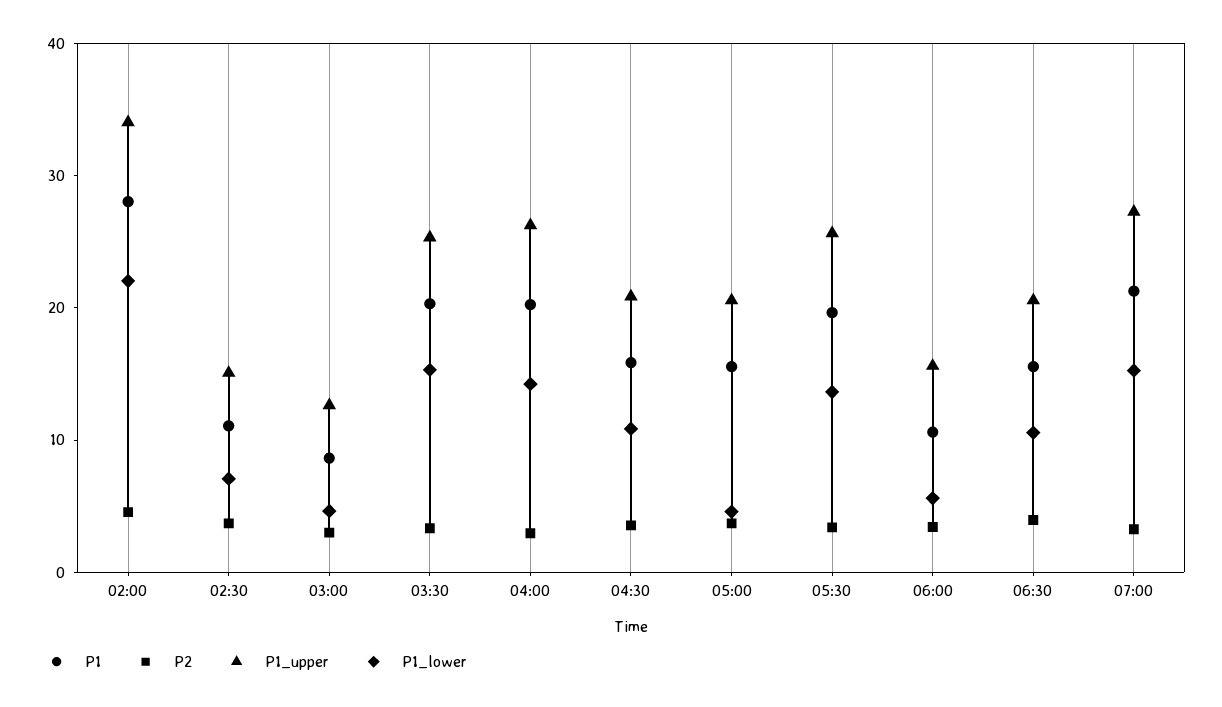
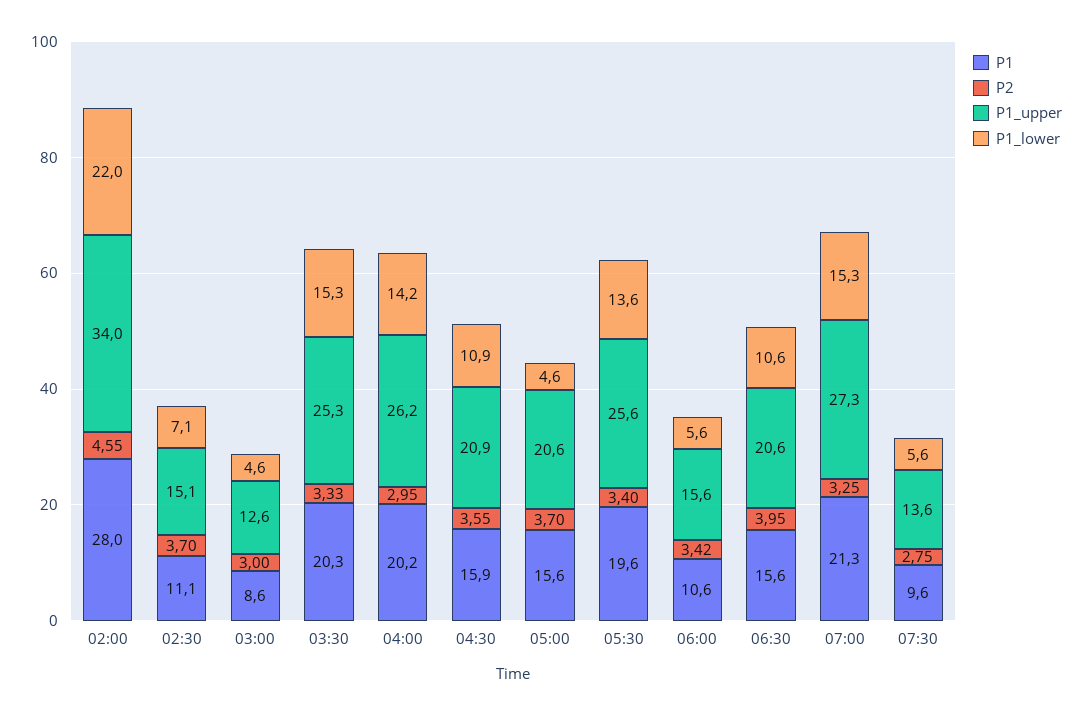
P1, 07:30: none -> 9.6
P2, 07:30: none -> 2.75
P1_upper, 07:30: none -> 13.6
P1_lower, 07:30: none -> 5.6

